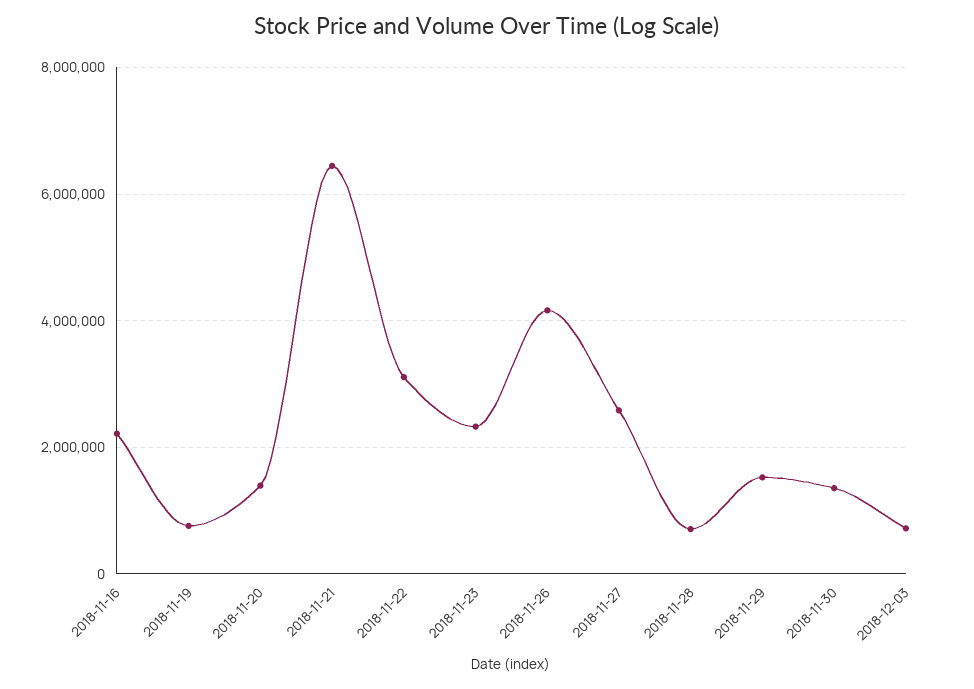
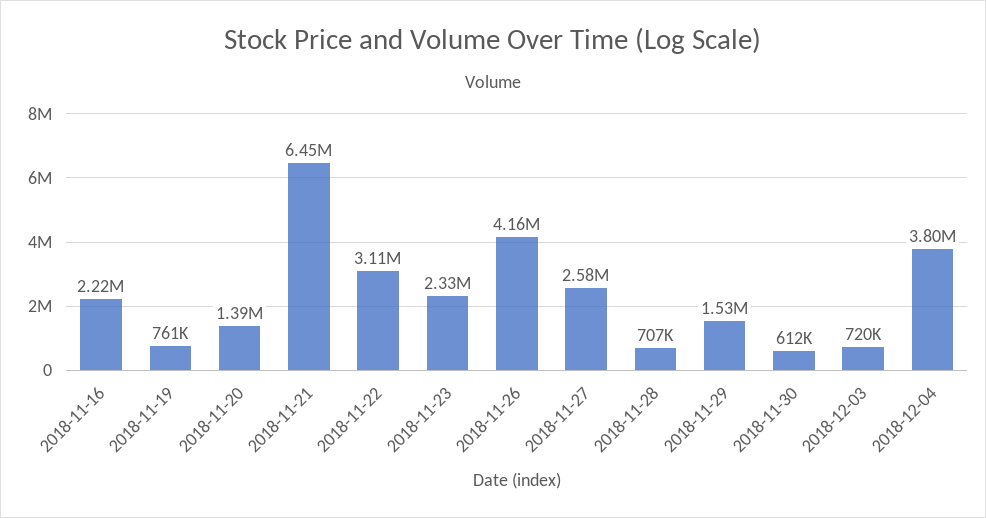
2018-11-30: 1400000 -> 612000
2018-12-04: none -> 3800000

